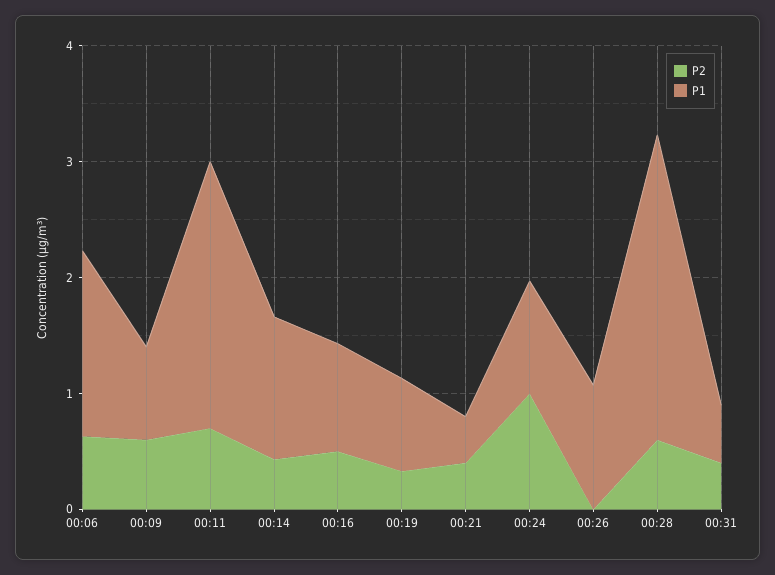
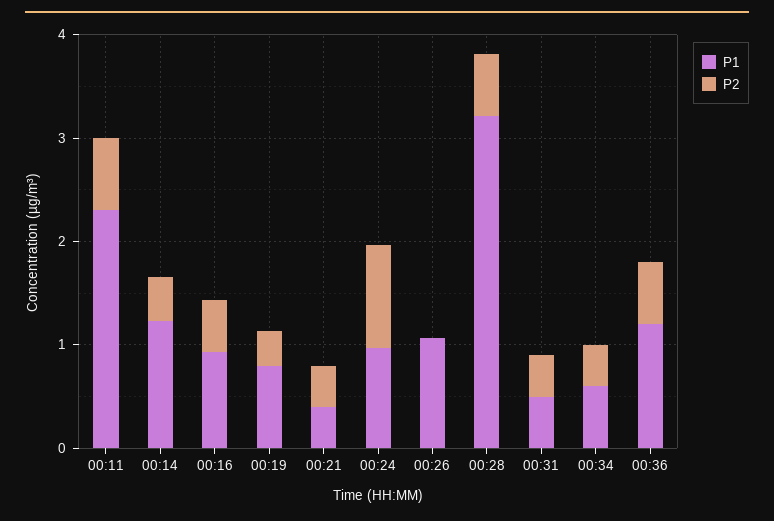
P2, 00:06: 0.6 -> none
P1, 00:06: 1.6 -> none
P2, 00:09: 0.6 -> none
P1, 00:09: 0.8 -> none
P1, 00:28: 2.6 -> 3.2
P1, 00:34: none -> 0.6
P2, 00:34: none -> 0.4
P1, 00:36: none -> 1.2
P2, 00:36: none -> 0.6

